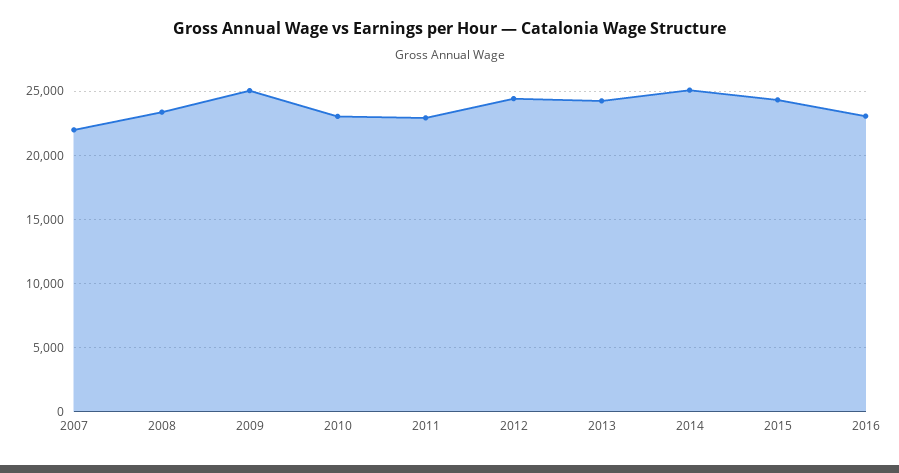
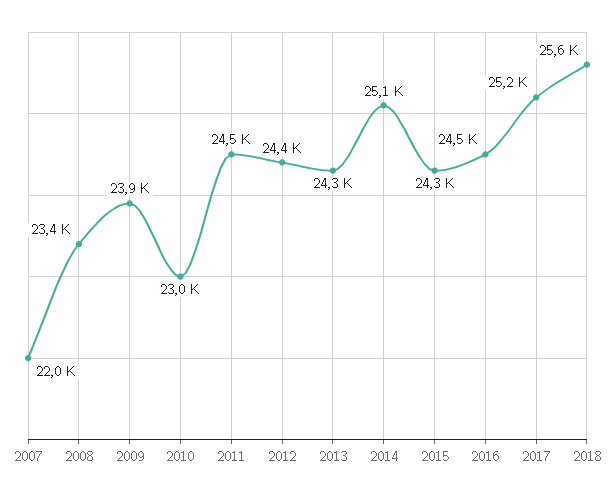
2009: 25000 -> 23900
2011: 23000 -> 24500
2016: 23000 -> 24500
2017: none -> 25200
2018: none -> 25600

